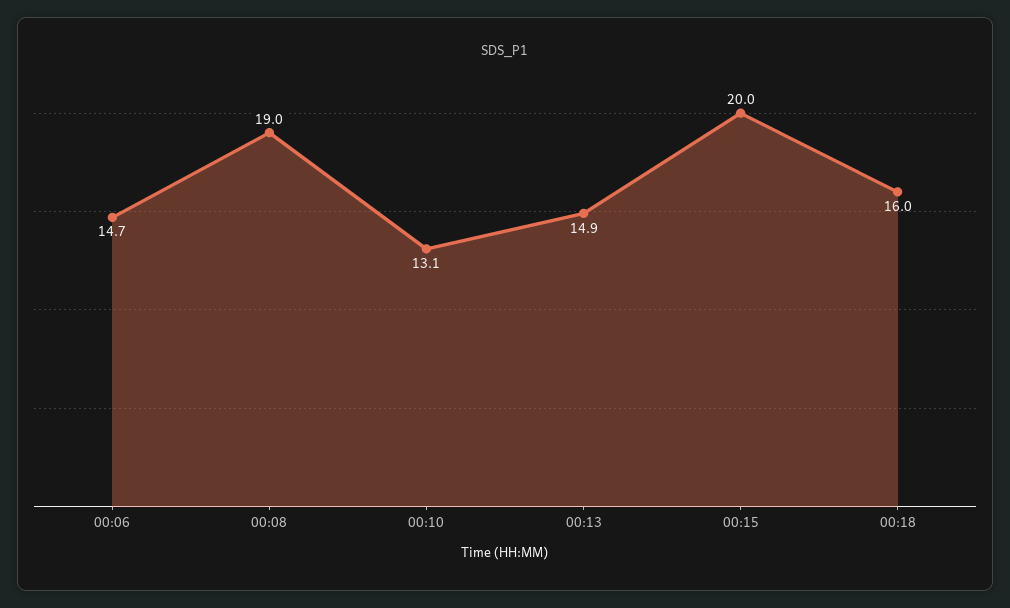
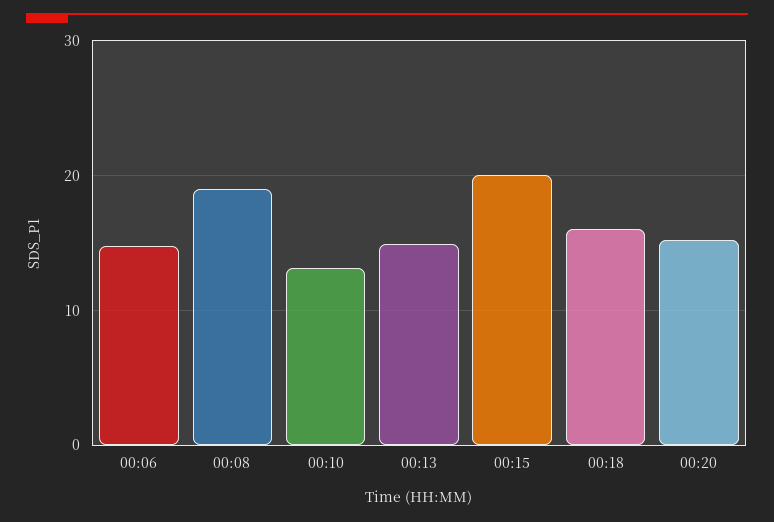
00:20: none -> 15

